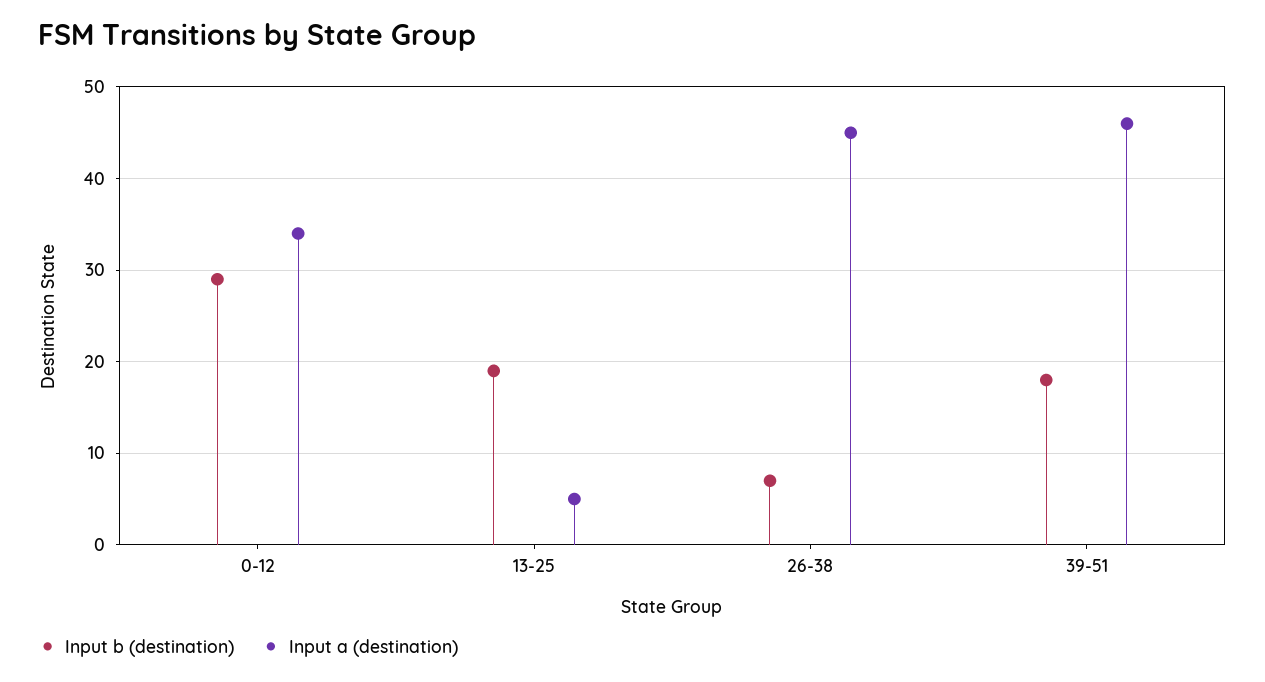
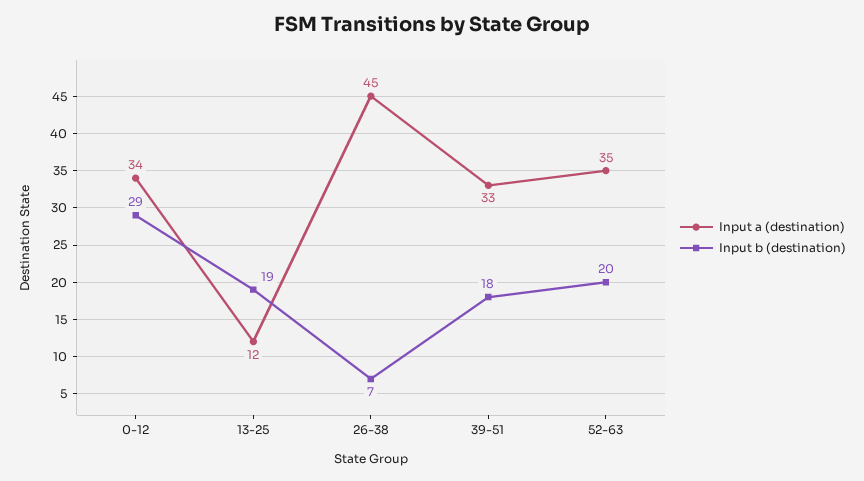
Input a (destination), 13-25: 5 -> 12
Input a (destination), 39-51: 46 -> 33
Input a (destination), 52-63: none -> 35
Input b (destination), 52-63: none -> 20

